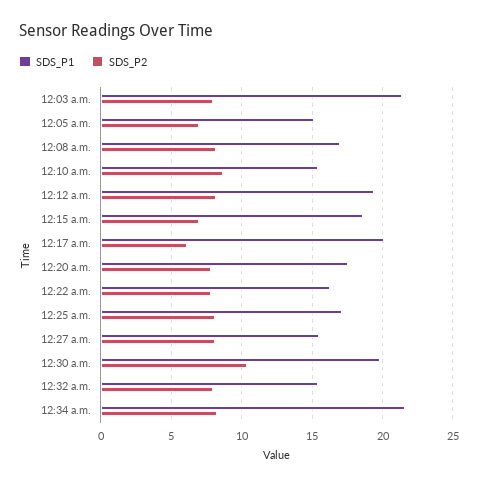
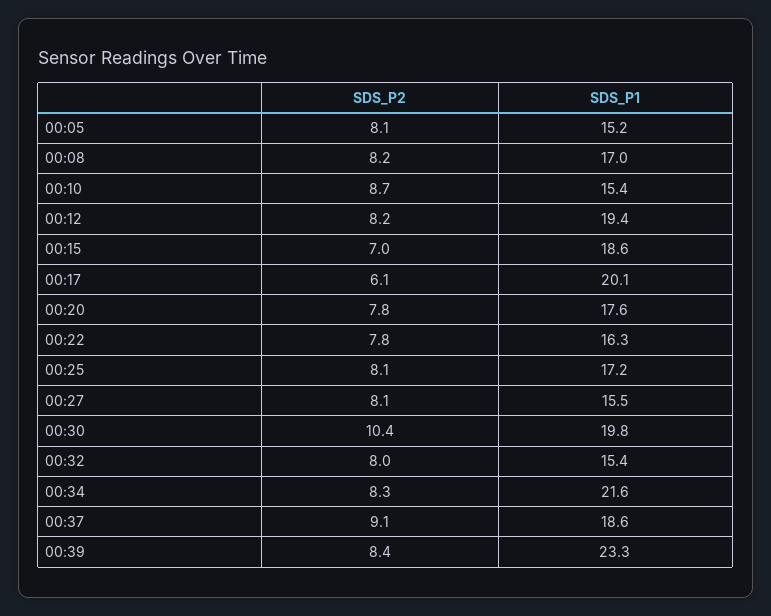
SDS_P1, 12:03 a.m.: 21.5 -> none
SDS_P2, 12:03 a.m.: 8 -> none
SDS_P2, 12:05 a.m.: 7 -> 8.1
SDS_P2, 00:37: none -> 9.1
SDS_P1, 00:37: none -> 18.6
SDS_P2, 00:39: none -> 8.4
SDS_P1, 00:39: none -> 23.3

